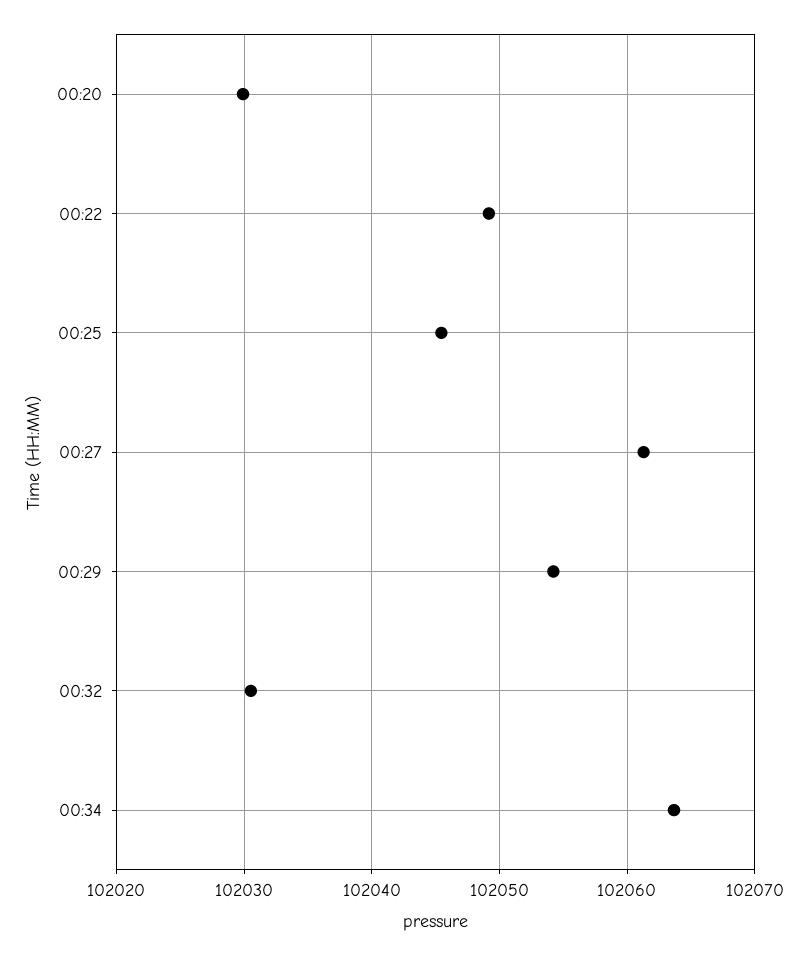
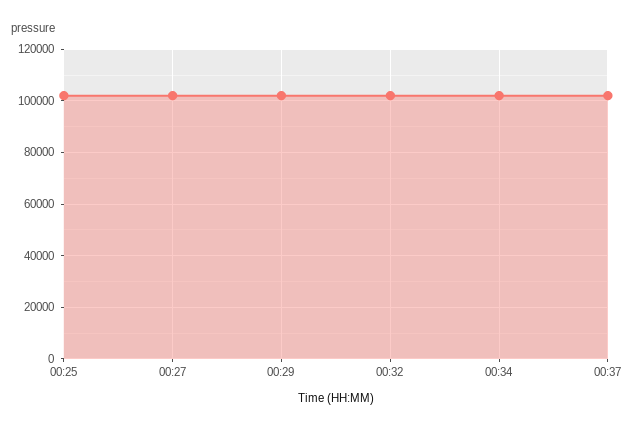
00:20: 102030 -> none
00:22: 102049 -> none
00:37: none -> 102500

